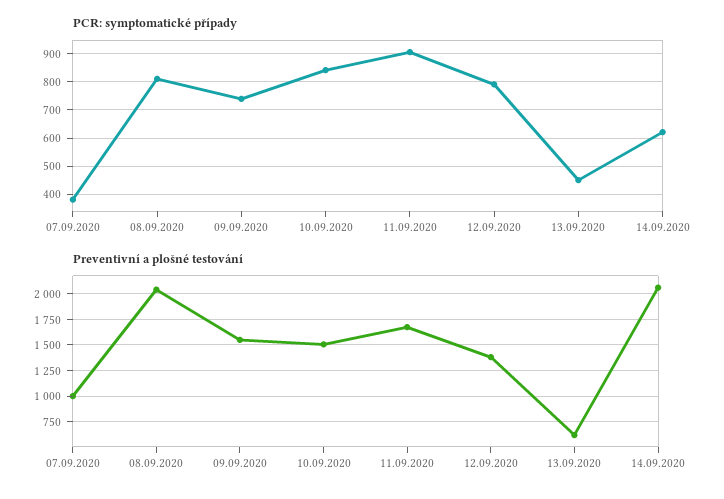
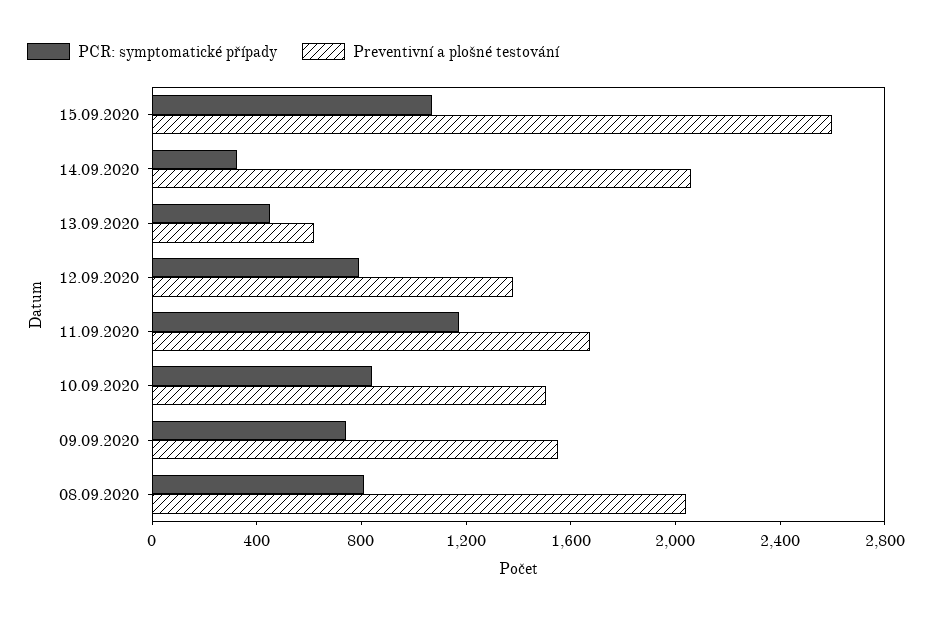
PCR: symptomatické případy, 07.09.2020: 375 -> none
PCR: symptomatické případy, 11.09.2020: 900 -> 1200
PCR: symptomatické případy, 14.09.2020: 625 -> 300
Preventivní a plošné testování, 07.09.2020: 1000 -> none
PCR: symptomatické případy, 15.09.2020: none -> 1100
Preventivní a plošné testování, 15.09.2020: none -> 2600

